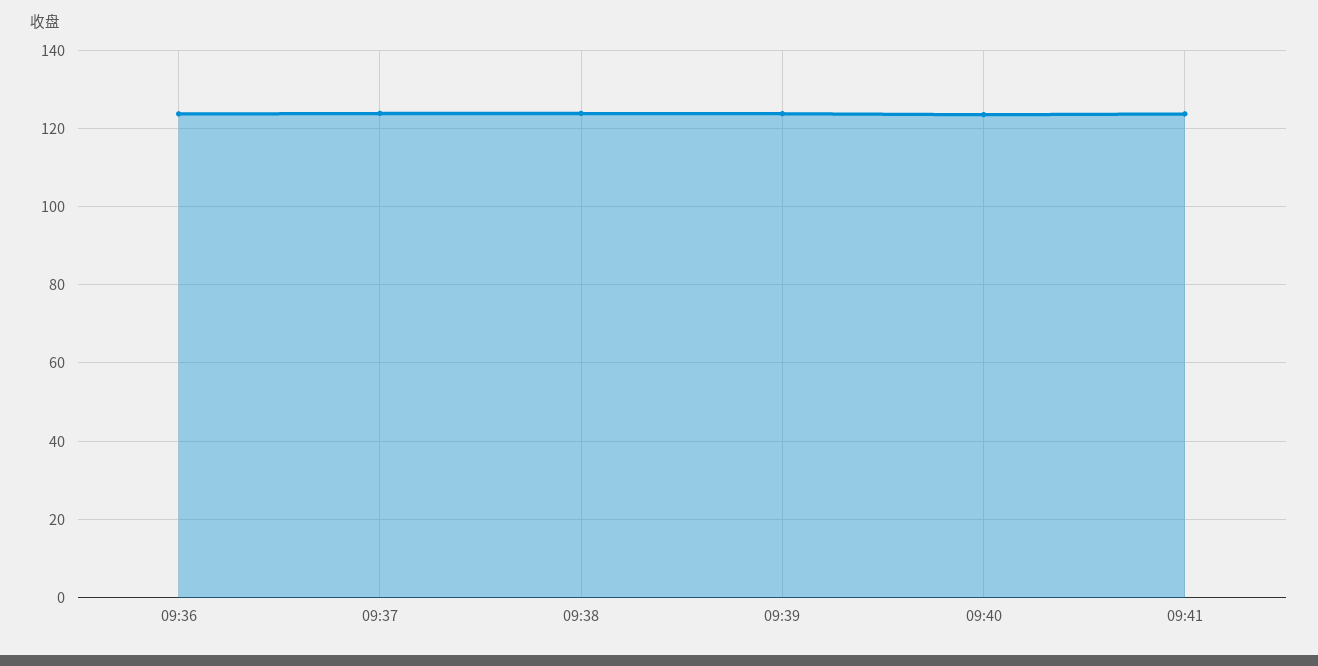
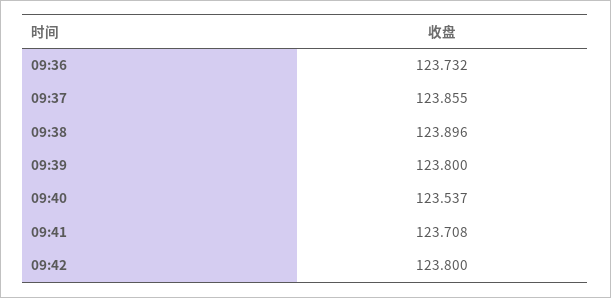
09:42: none -> 123.8

